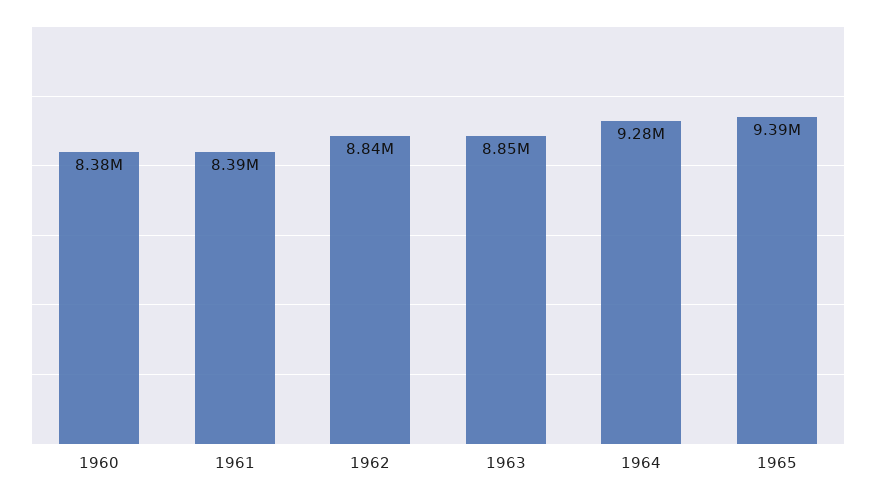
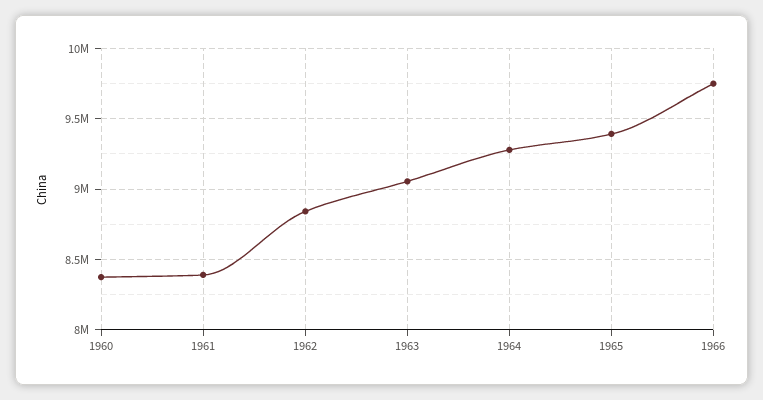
1963: 8850000 -> 9050000
1966: none -> 9750000

